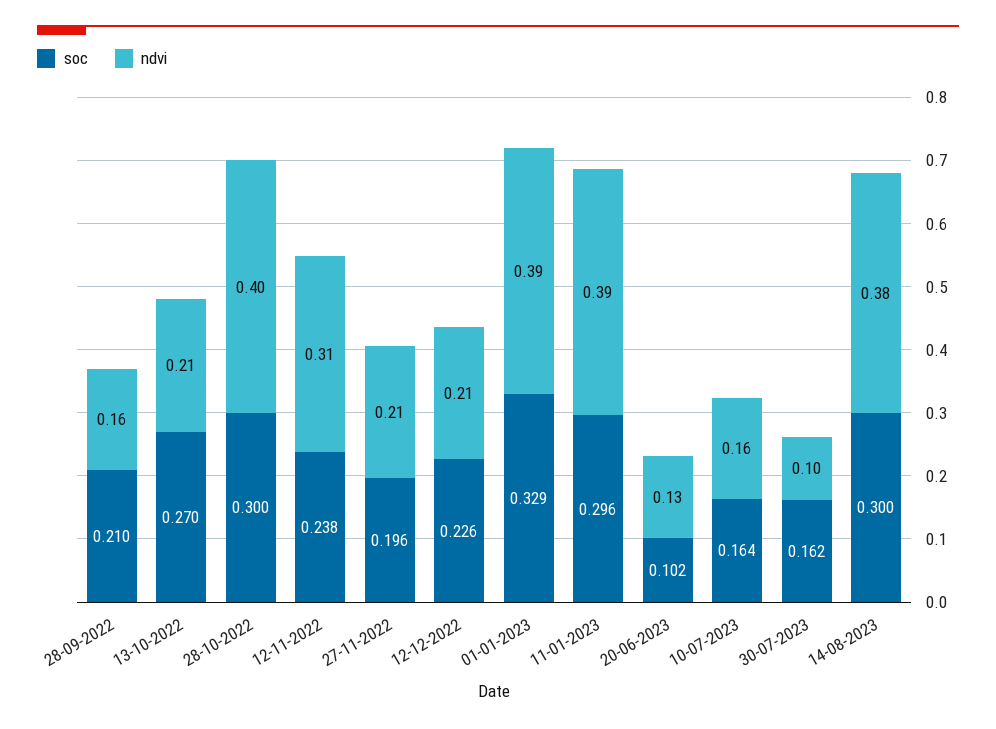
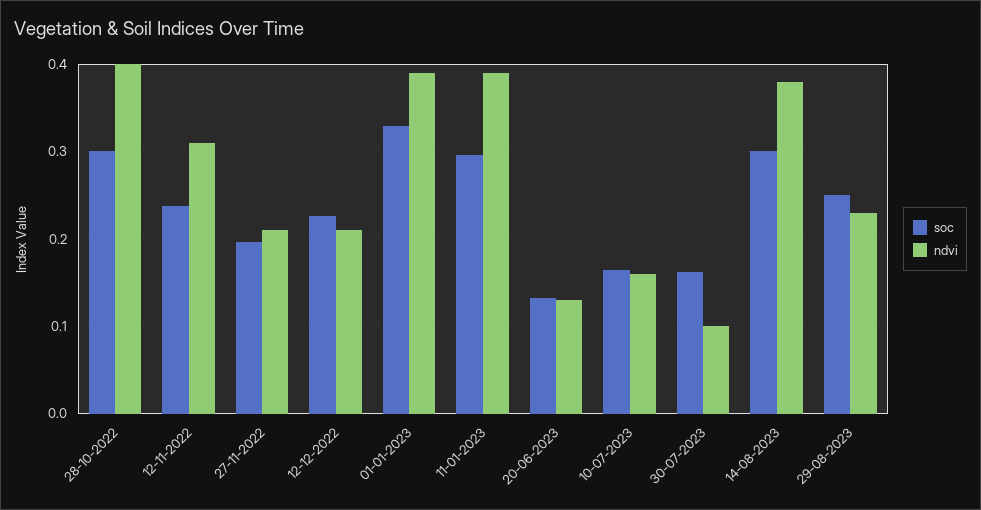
soc, 28-09-2022: 0.21 -> none
ndvi, 28-09-2022: 0.16 -> none
soc, 13-10-2022: 0.27 -> none
ndvi, 13-10-2022: 0.21 -> none
soc, 20-06-2023: 0.102 -> 0.13
soc, 29-08-2023: none -> 0.25
ndvi, 29-08-2023: none -> 0.23

